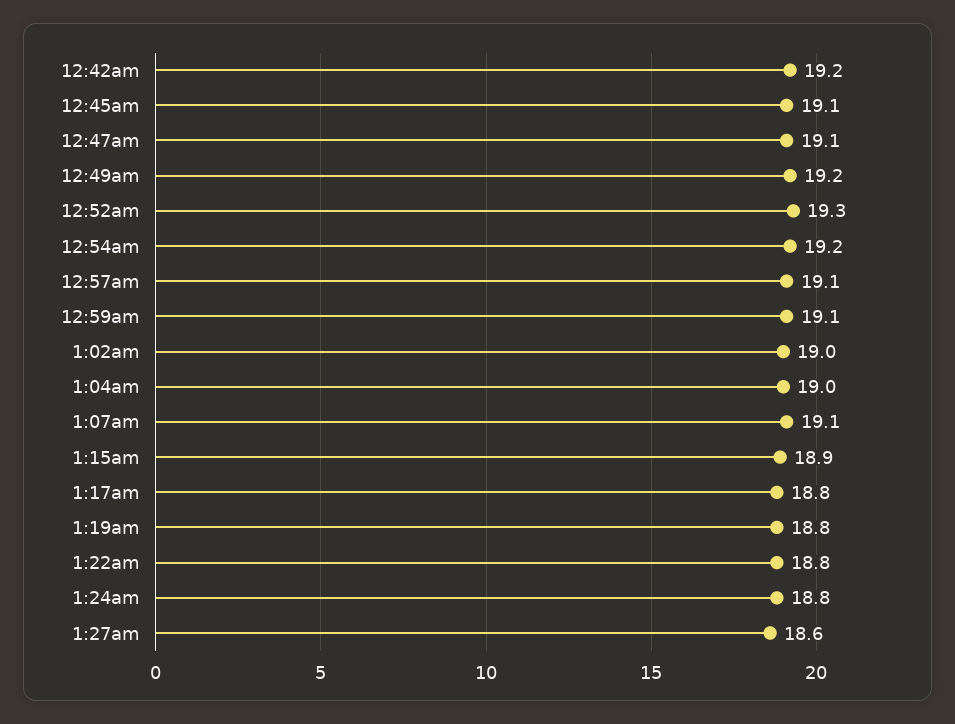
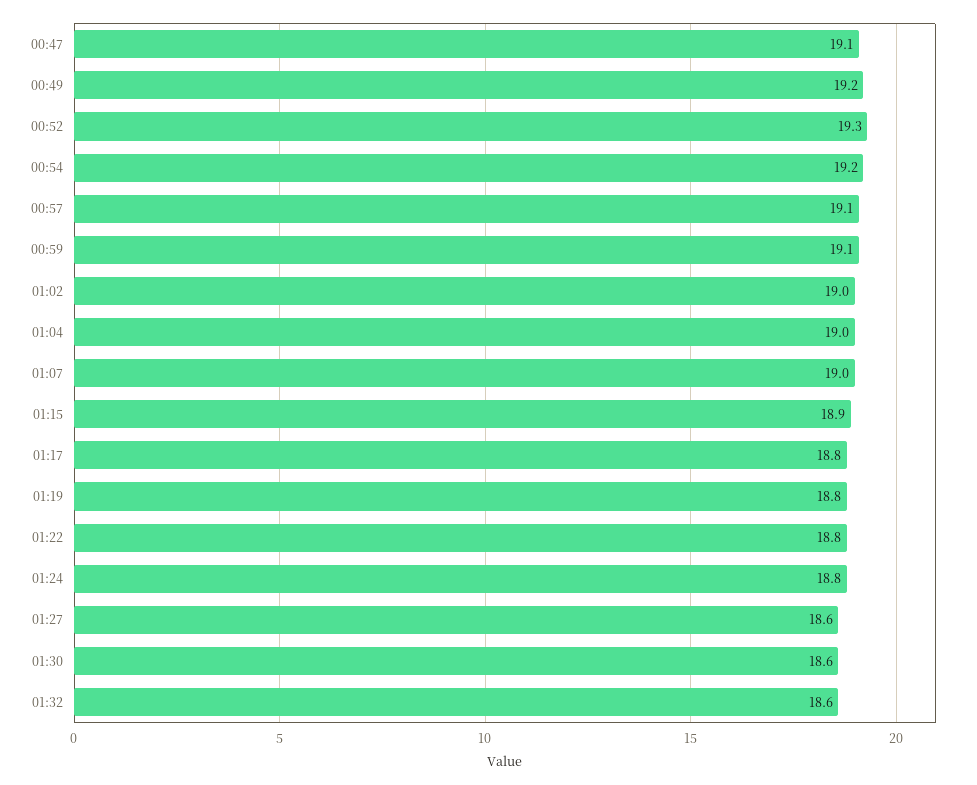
12:42am: 19.2 -> none
12:45am: 19.1 -> none
1:07am: 19.1 -> 19
01:30: none -> 18.6
01:32: none -> 18.6

